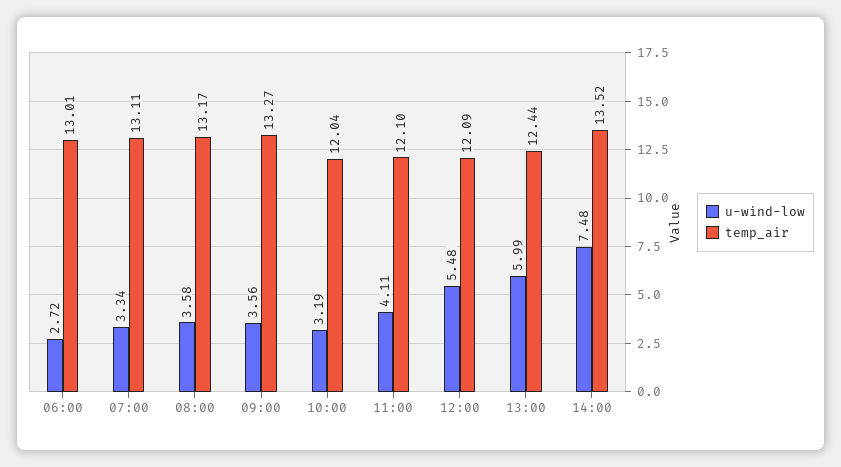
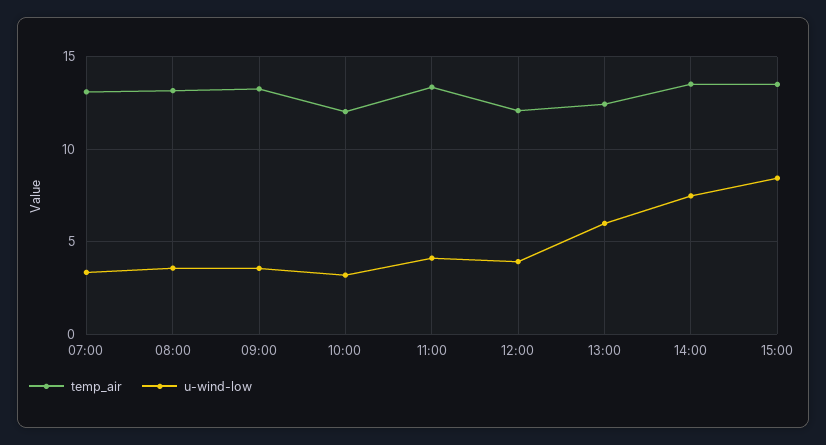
u-wind-low, 06:00: 2.72 -> none
temp_air, 06:00: 13.01 -> none
temp_air, 11:00: 12.1 -> 13.5
u-wind-low, 12:00: 5.48 -> 4
temp_air, 15:00: none -> 13.5
u-wind-low, 15:00: none -> 8.5

